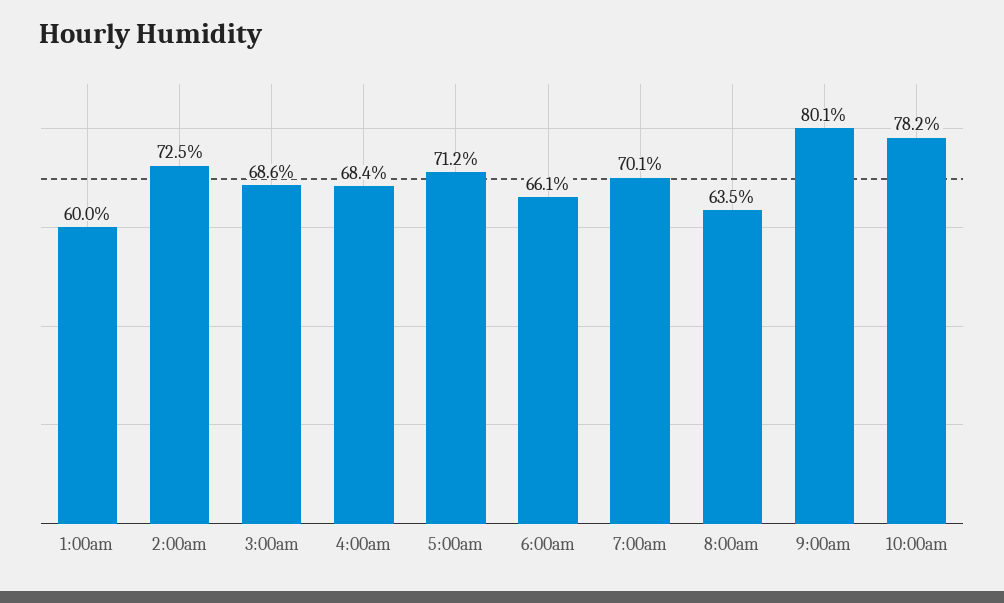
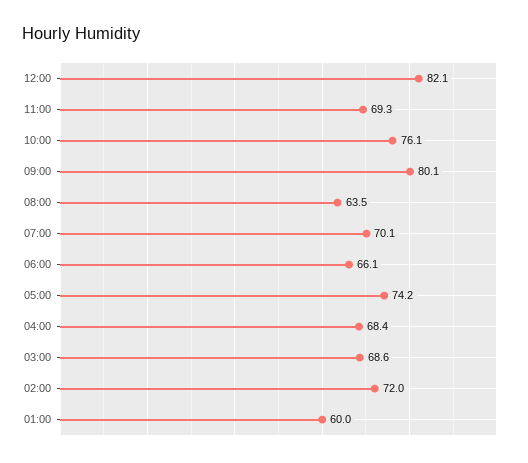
2:00am: 72.5 -> 72
5:00am: 71.2 -> 74.2
10:00am: 78.2 -> 76.1
12:00: none -> 82.1
11:00: none -> 69.3

